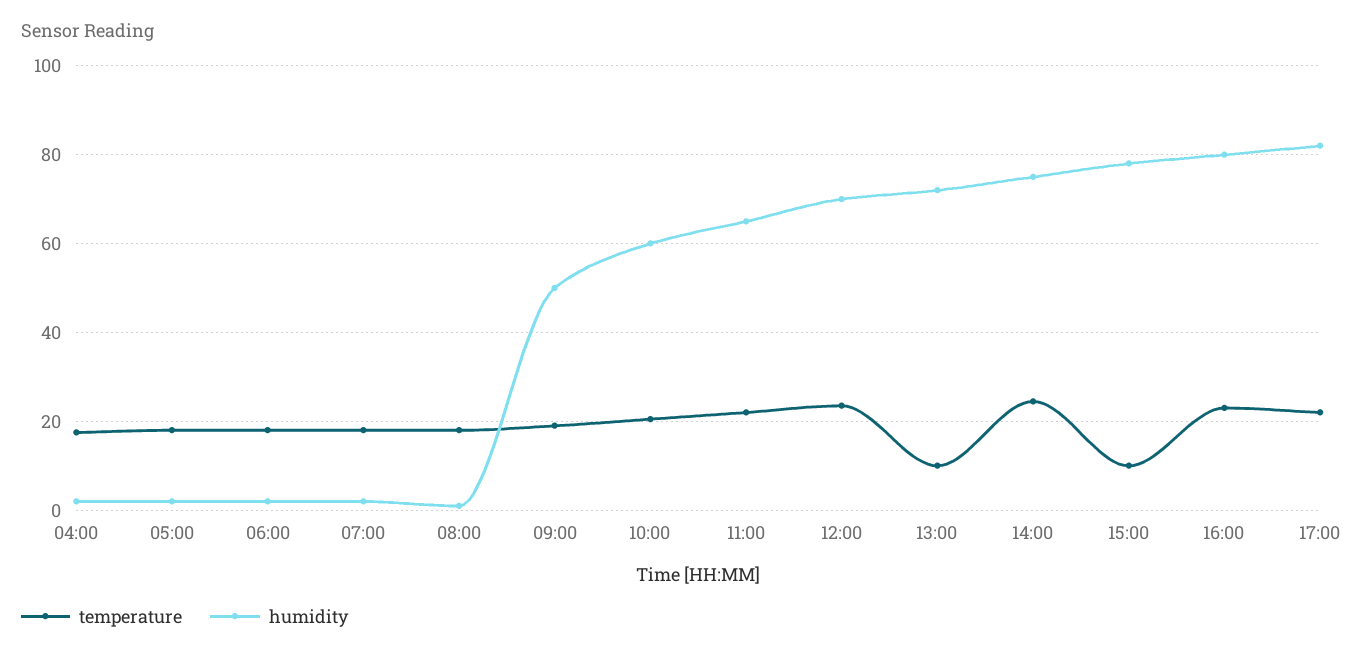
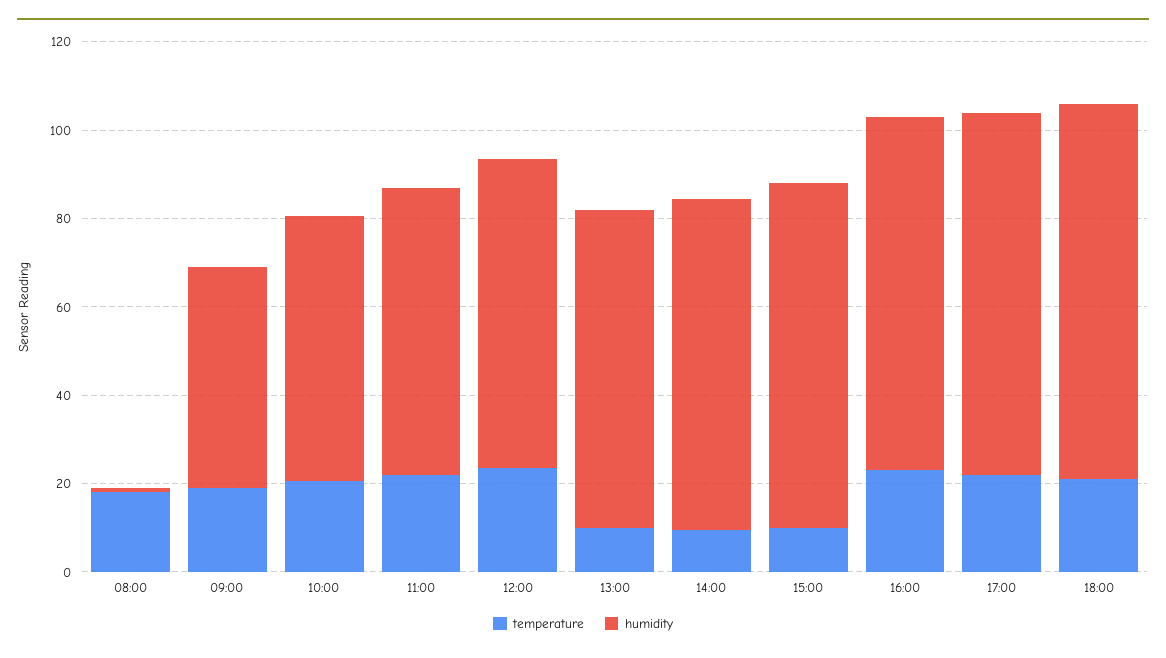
temperature, 04:00: 18 -> none
humidity, 04:00: 2 -> none
temperature, 05:00: 18 -> none
humidity, 05:00: 2 -> none
temperature, 06:00: 18 -> none
humidity, 06:00: 2 -> none
temperature, 07:00: 18 -> none
humidity, 07:00: 2 -> none
temperature, 14:00: 24 -> 10
temperature, 18:00: none -> 20
humidity, 18:00: none -> 85

